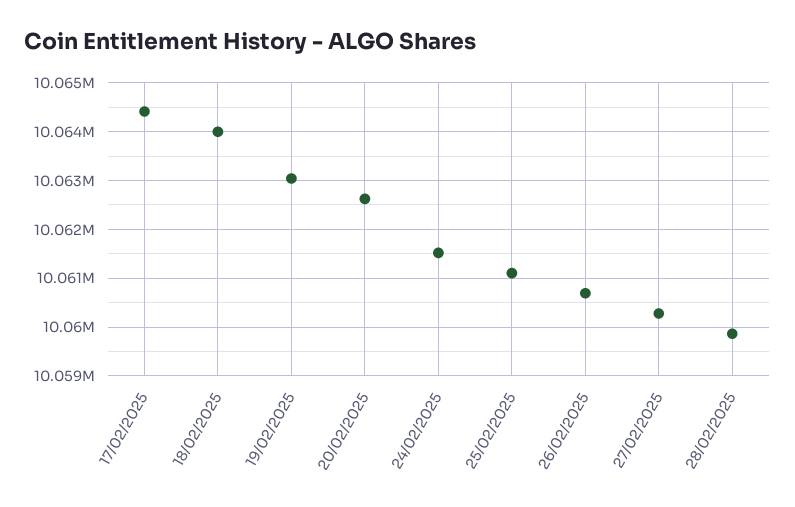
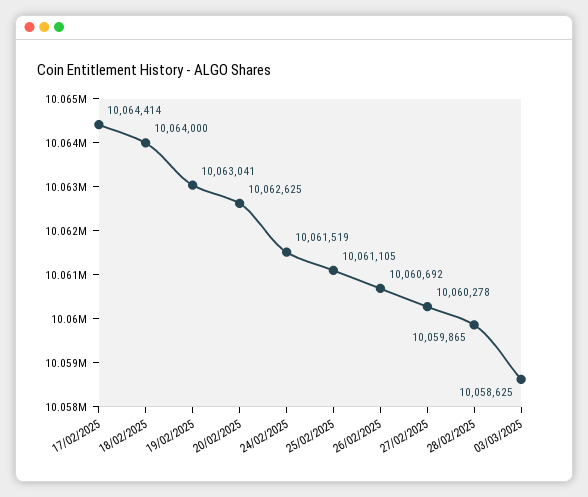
03/03/2025: none -> 10058625

